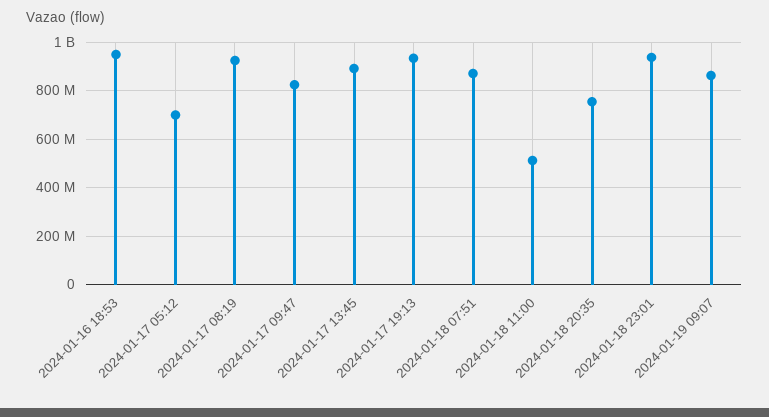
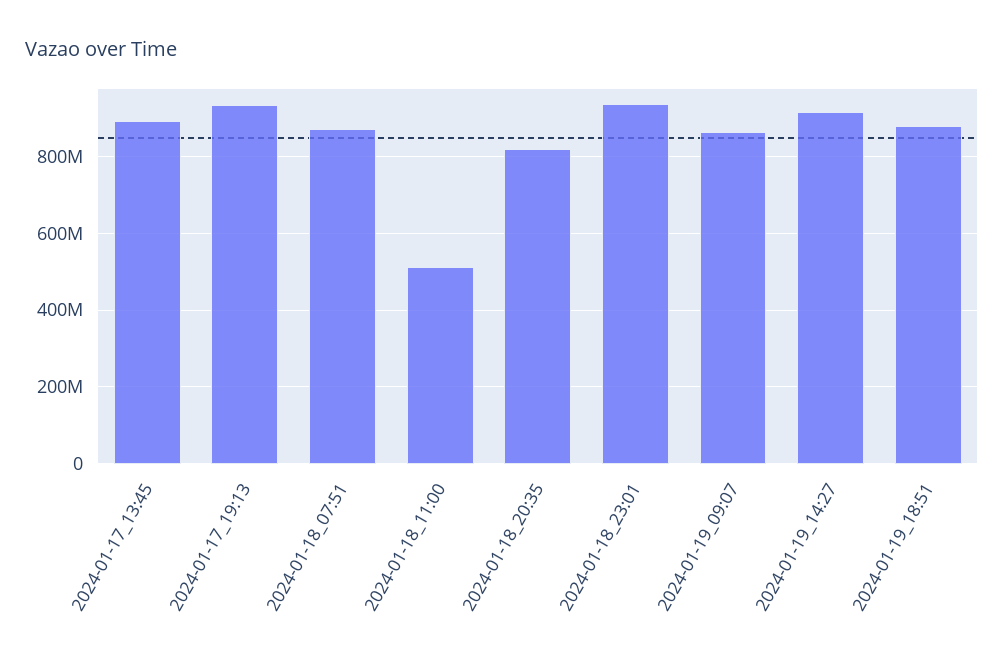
2024-01-16 18:53: 950000000 -> none
2024-01-17 05:12: 700000000 -> none
2024-01-17 08:19: 925000000 -> none
2024-01-17 09:47: 825000000 -> none
2024-01-18 20:35: 750000000 -> 820000000
2024-01-19_14:27: none -> 920000000
2024-01-19_18:51: none -> 880000000

